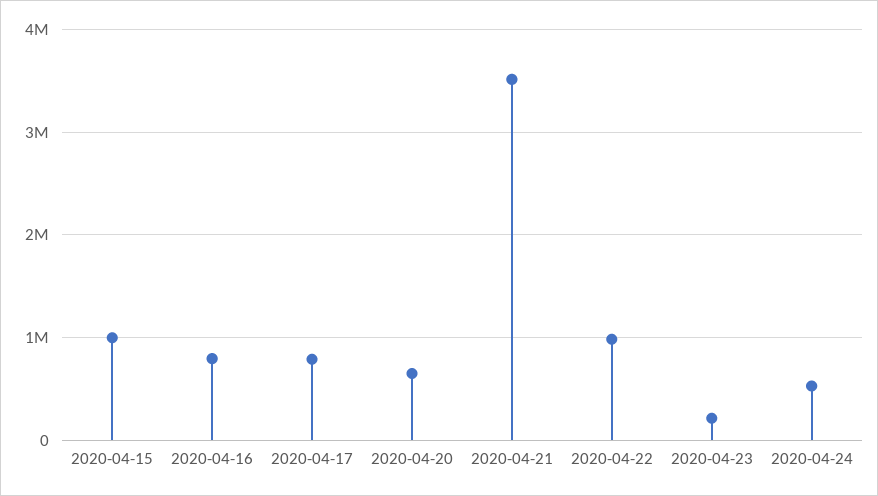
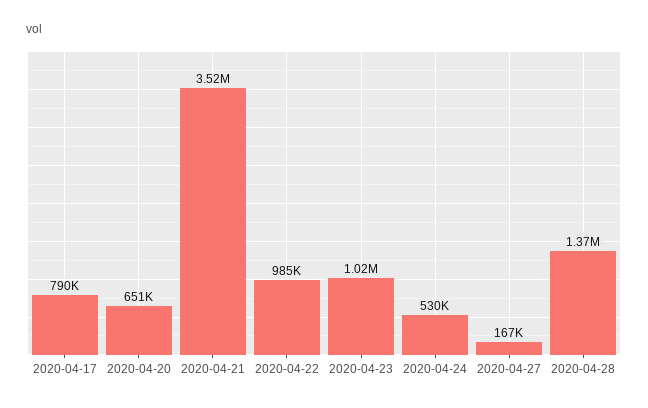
2020-04-15: 1000000 -> none
2020-04-16: 800000 -> none
2020-04-23: 200000 -> 1020000
2020-04-27: none -> 167000
2020-04-28: none -> 1370000

